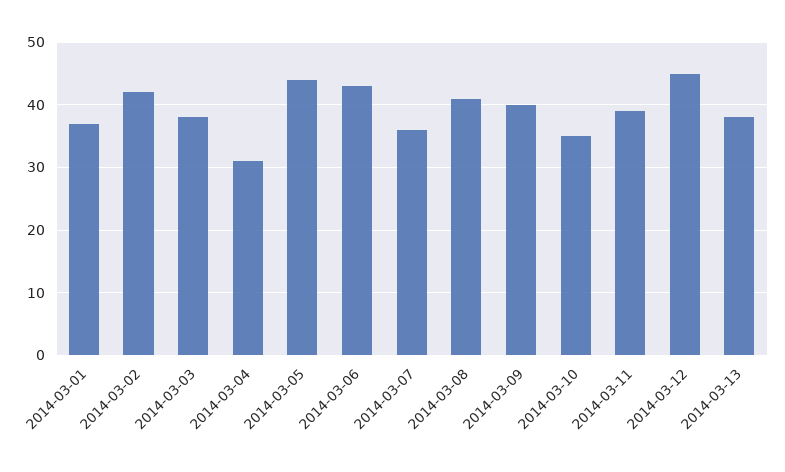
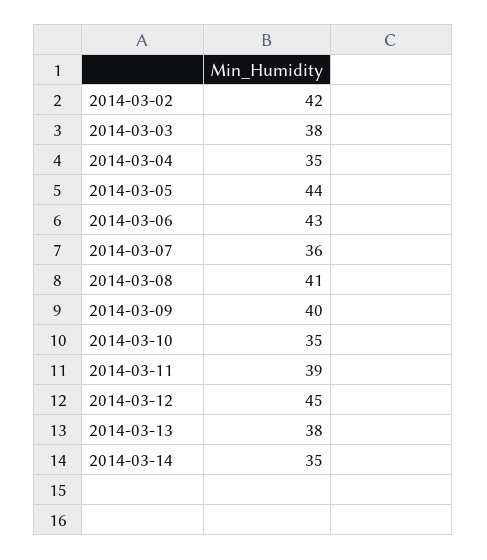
2014-03-01: 37 -> none
2014-03-04: 31 -> 35
2014-03-14: none -> 35

